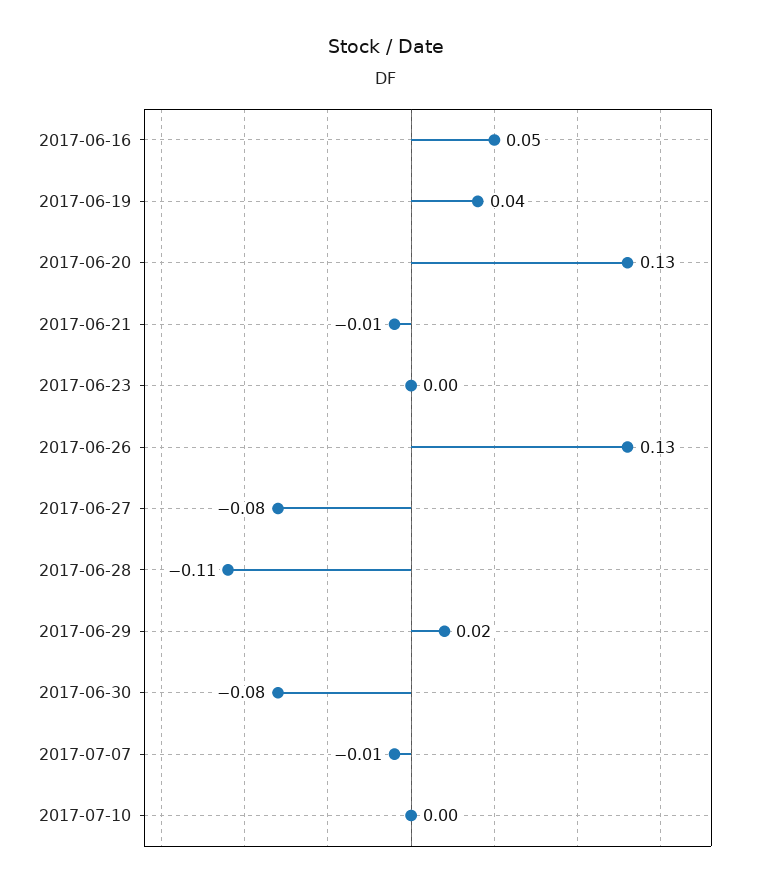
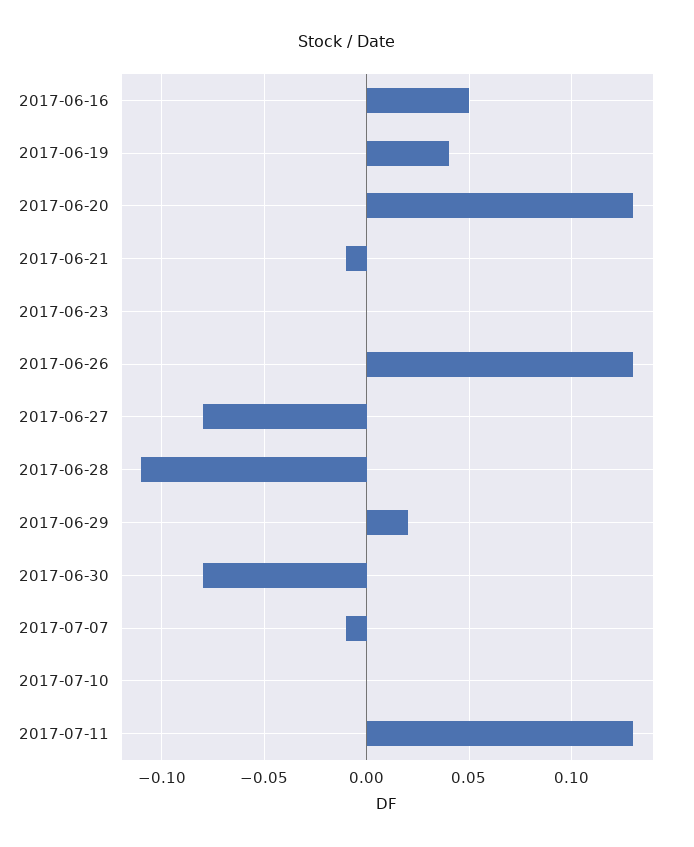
2017-07-11: none -> 0.13

